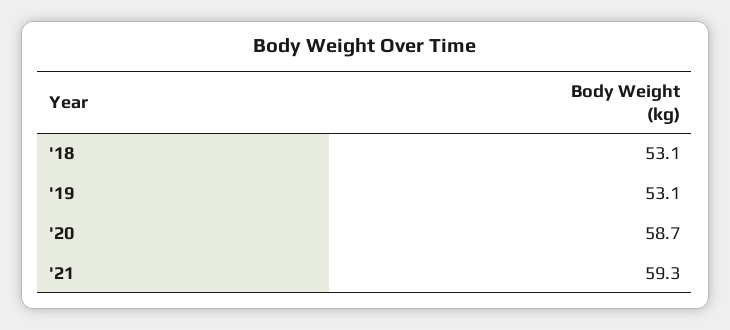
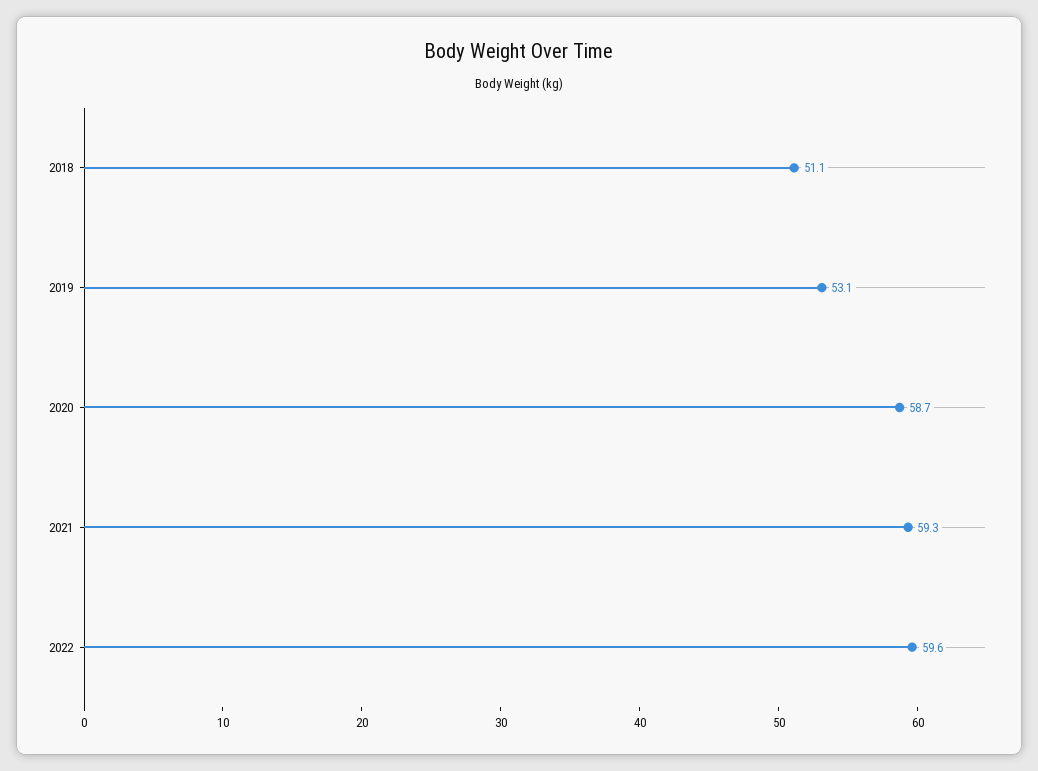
'18: 53.1 -> 51.1
2022: none -> 59.6

